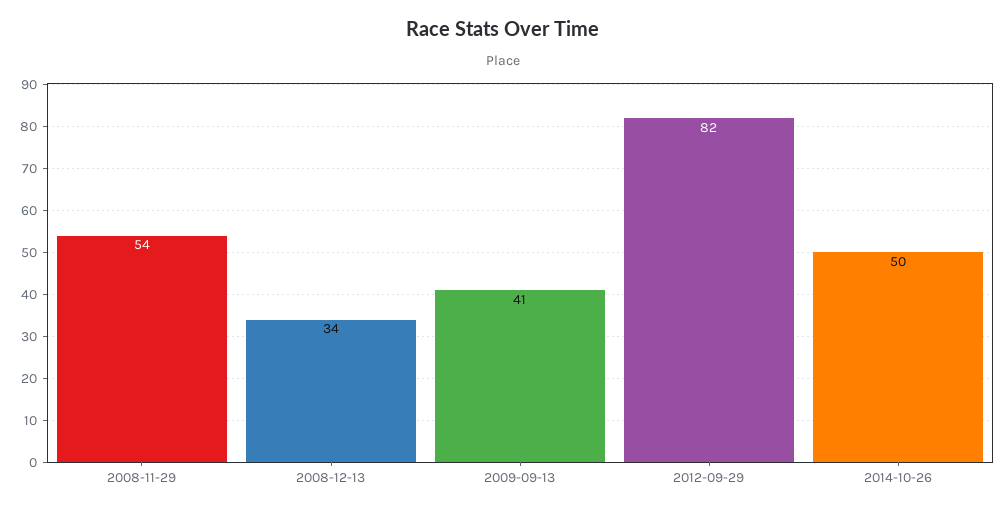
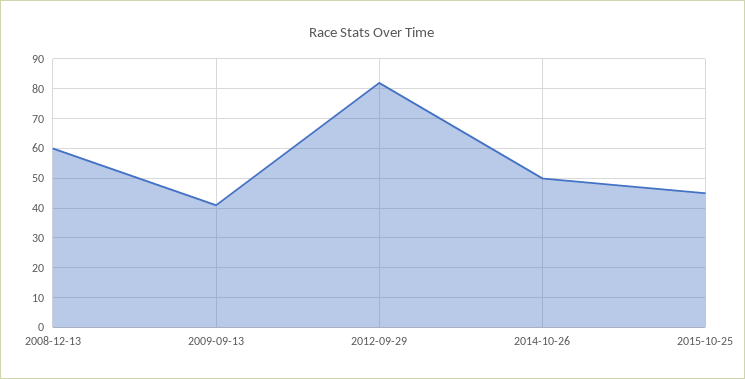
2008-11-29: 54 -> none
2008-12-13: 34 -> 60
2015-10-25: none -> 45

